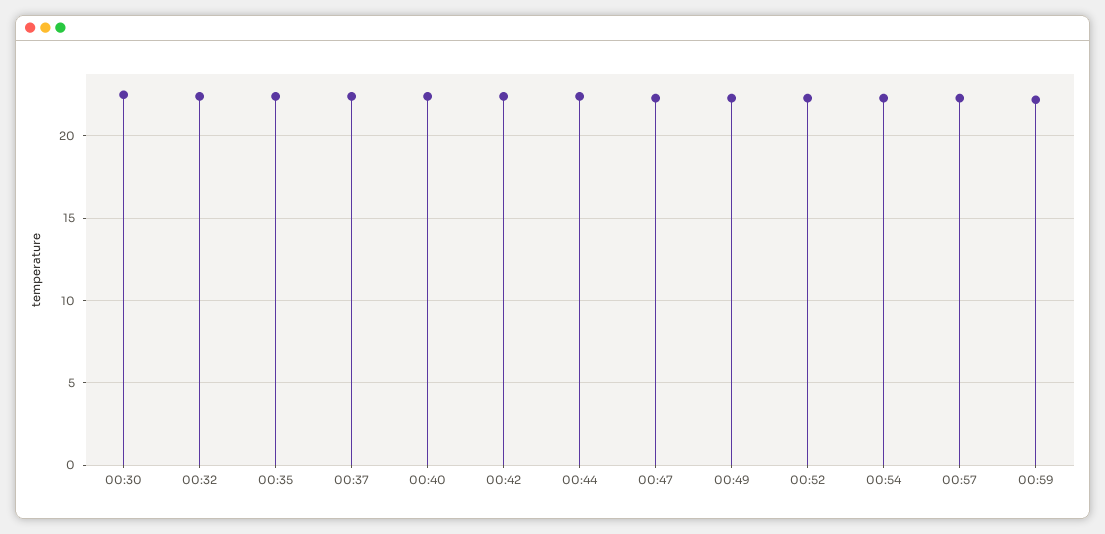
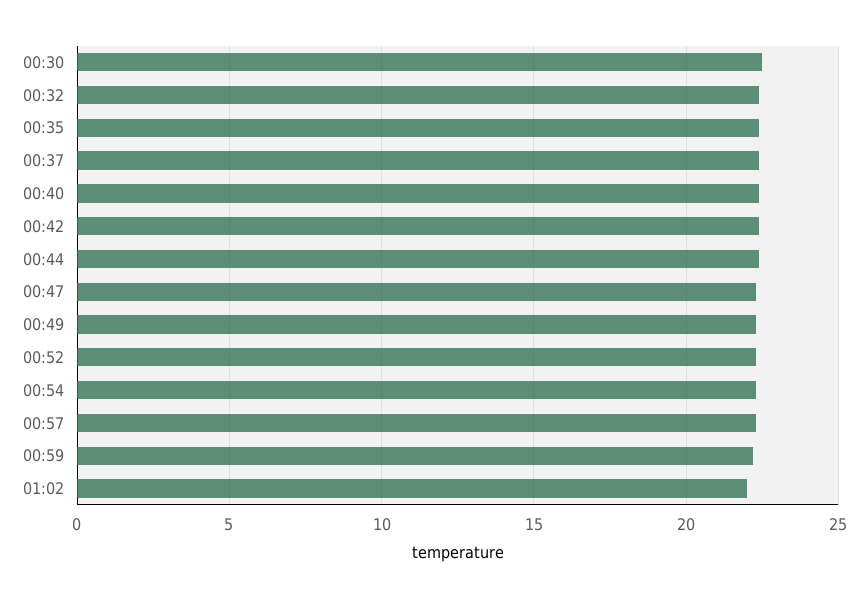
01:02: none -> 22

